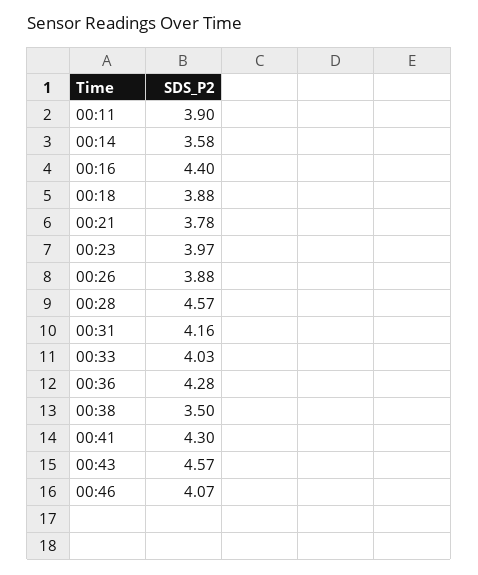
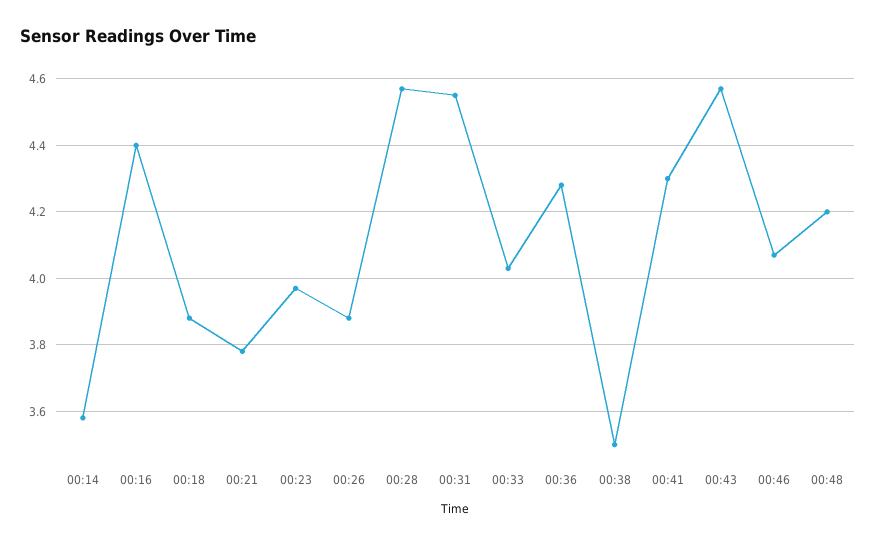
00:11: 3.9 -> none
00:31: 4.16 -> 4.55
00:48: none -> 4.2

